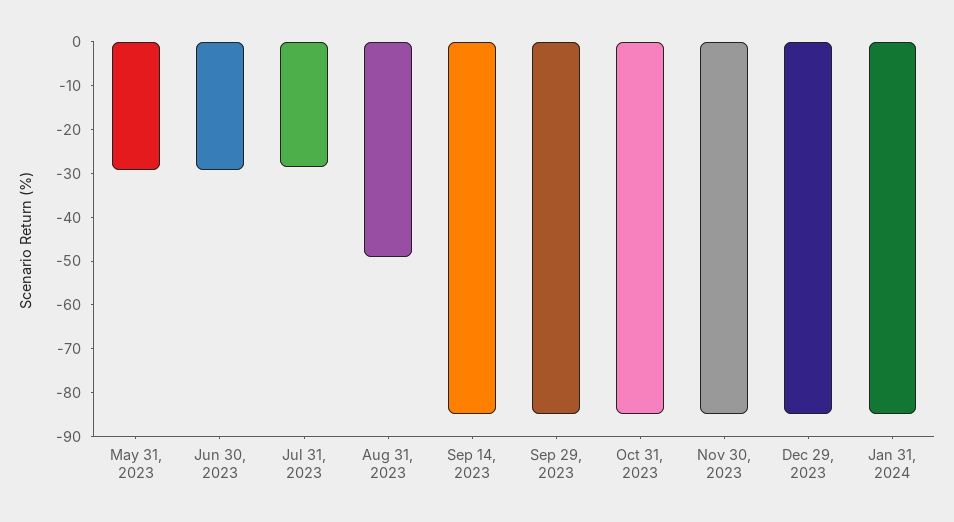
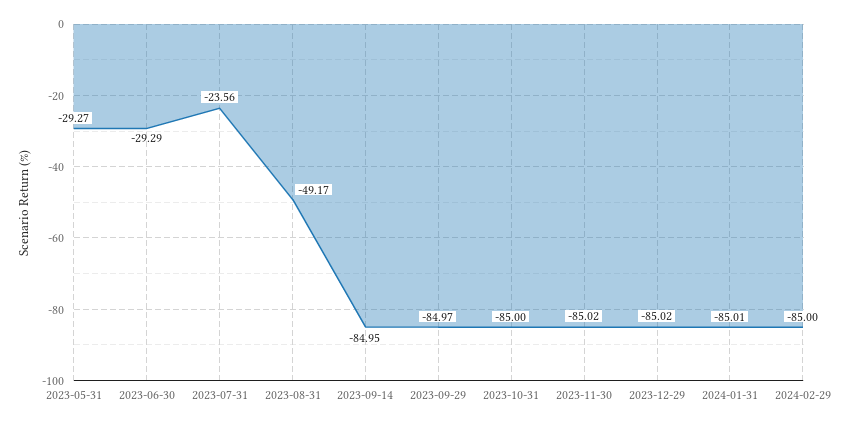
Jul 31, 2023: -28 -> -23.56
2024-02-29: none -> -85

